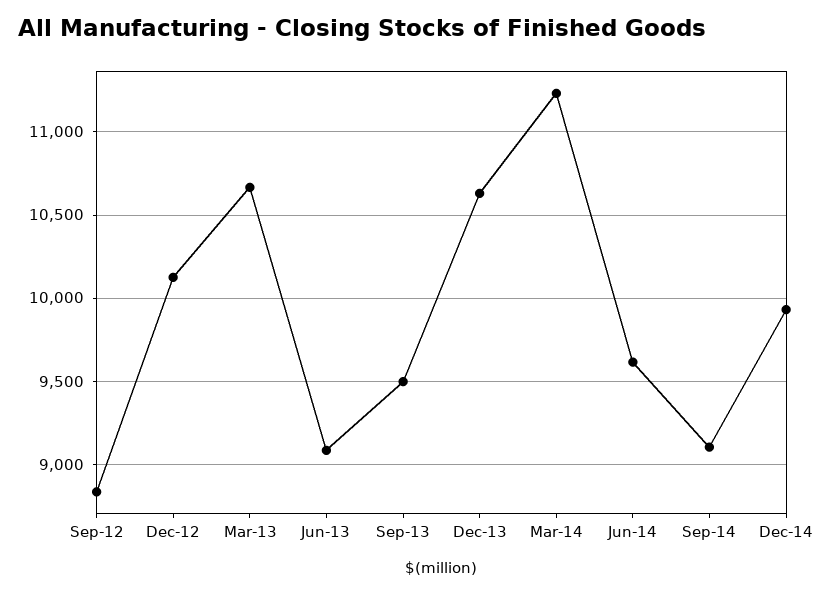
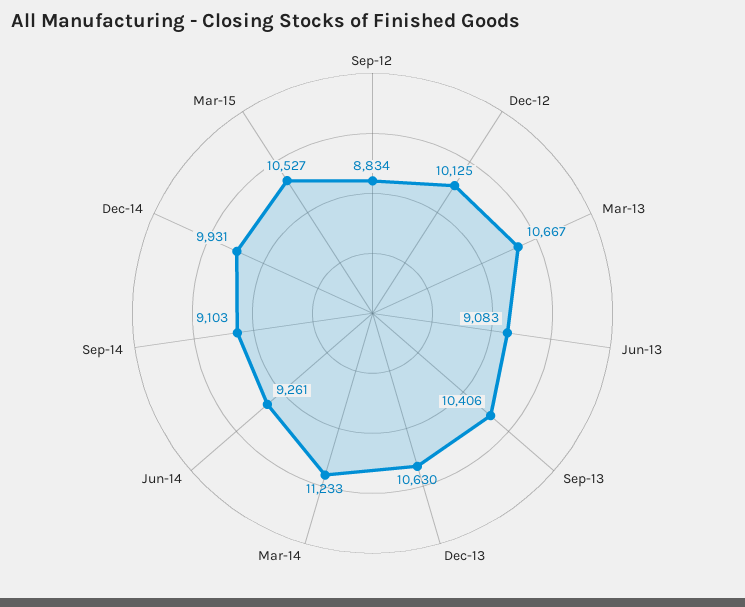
Sep-13: 9500 -> 10406
Jun-14: 9600 -> 9261
Mar-15: none -> 10527

